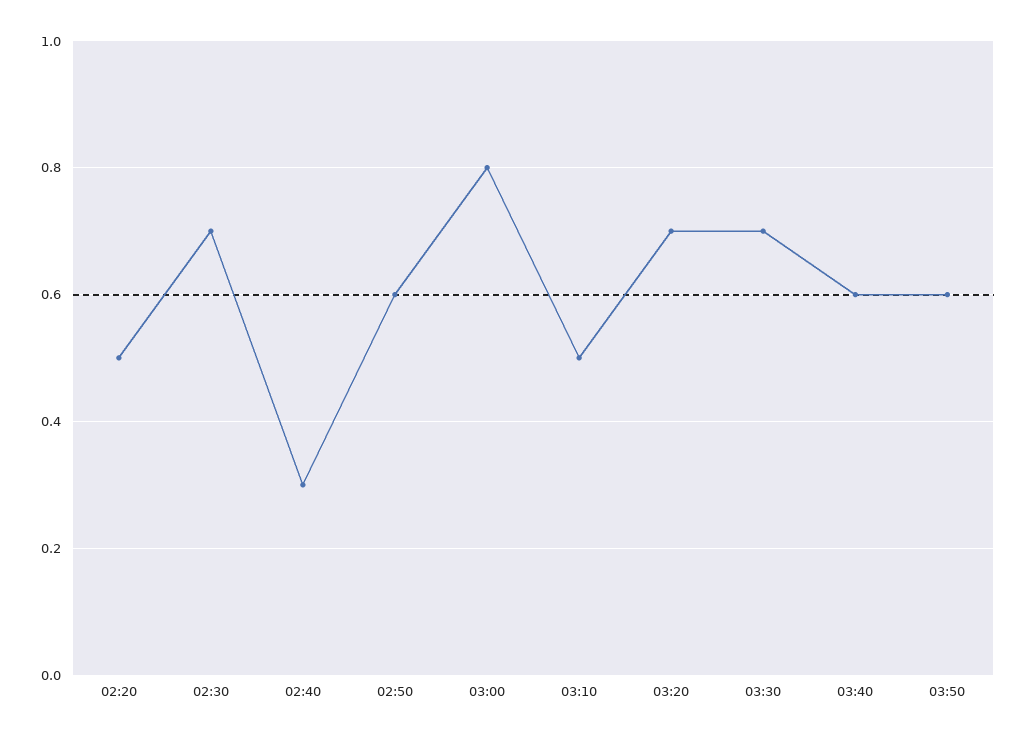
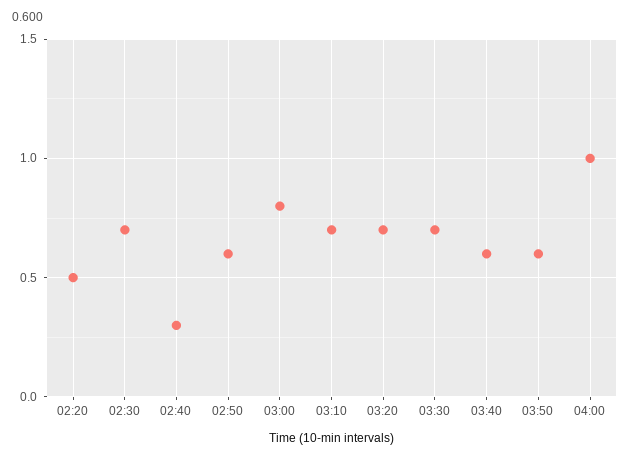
03:10: 0.5 -> 0.7
04:00: none -> 1

